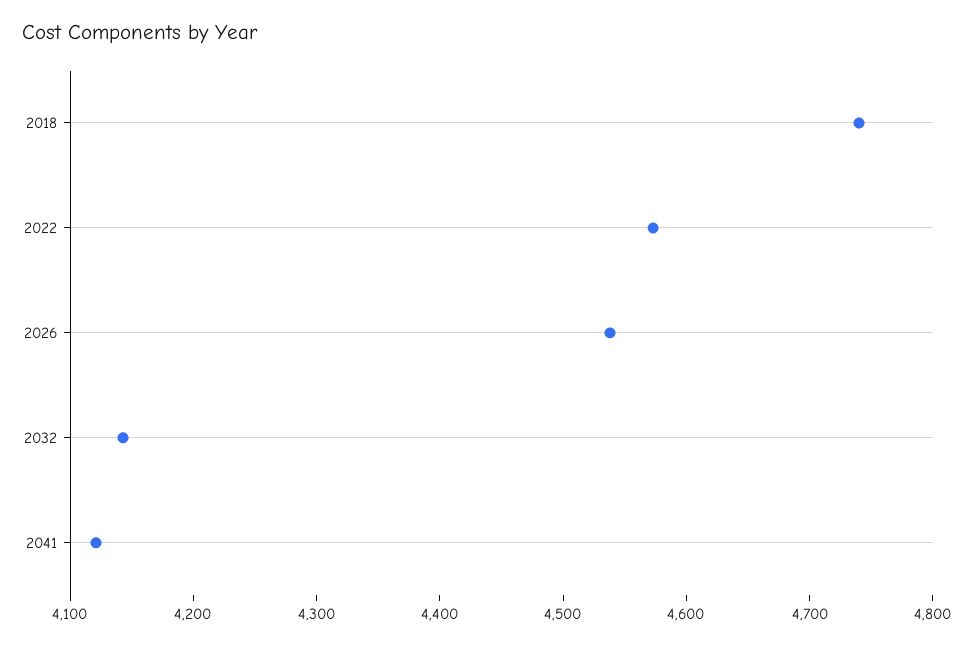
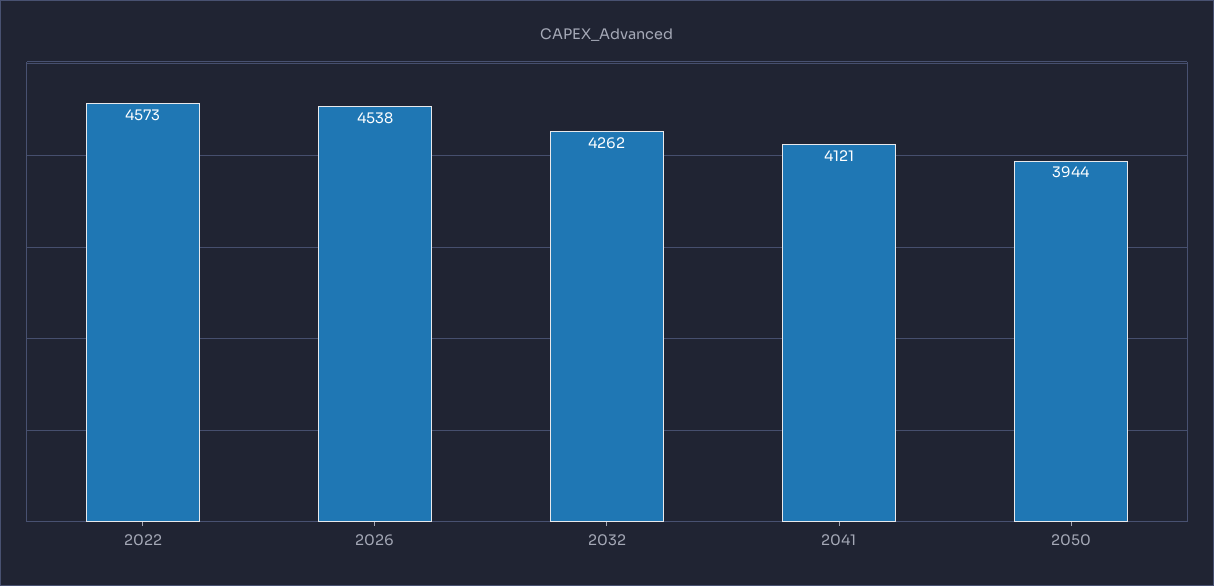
2018: 4740 -> none
2032: 4140 -> 4262
2050: none -> 3944

